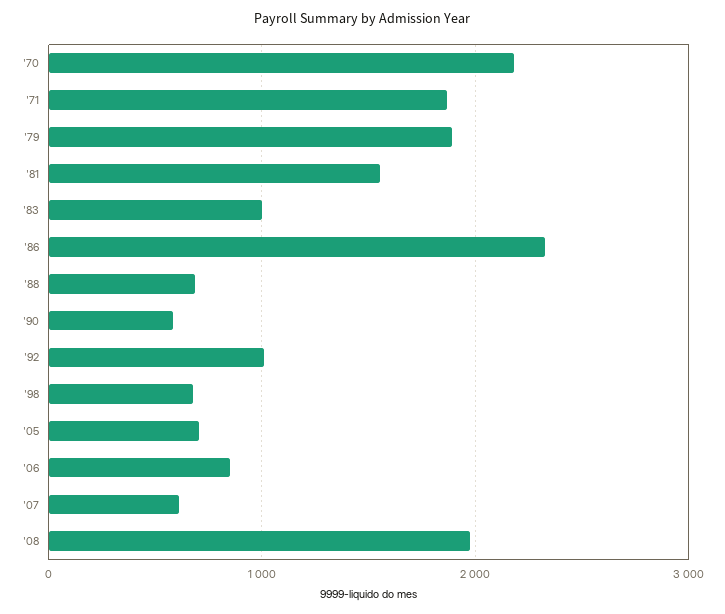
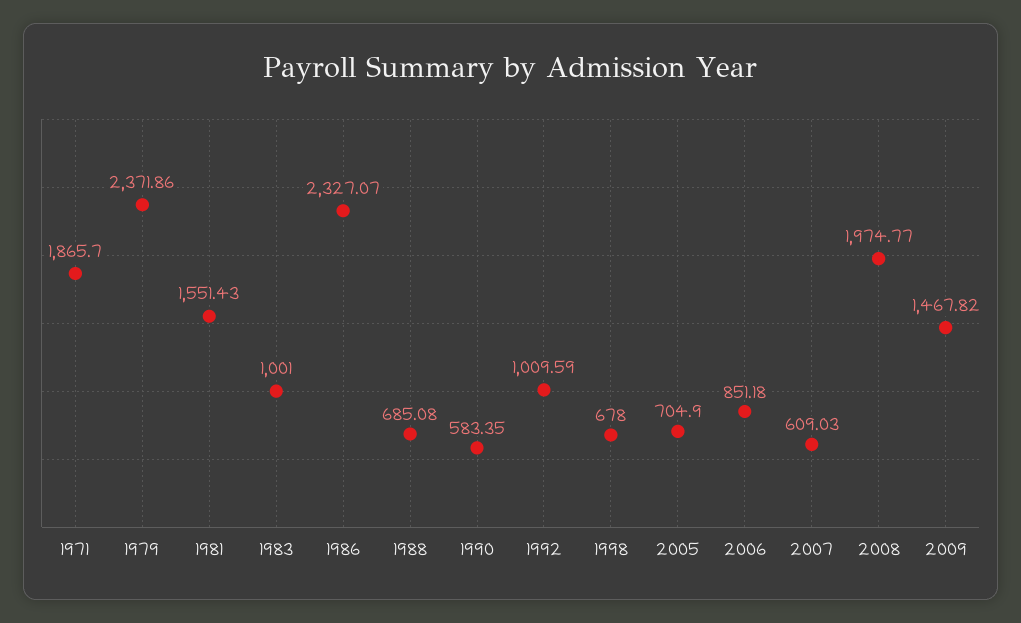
'70: 2200 -> none
'79: 1900 -> 2371.86
2009: none -> 1467.82

